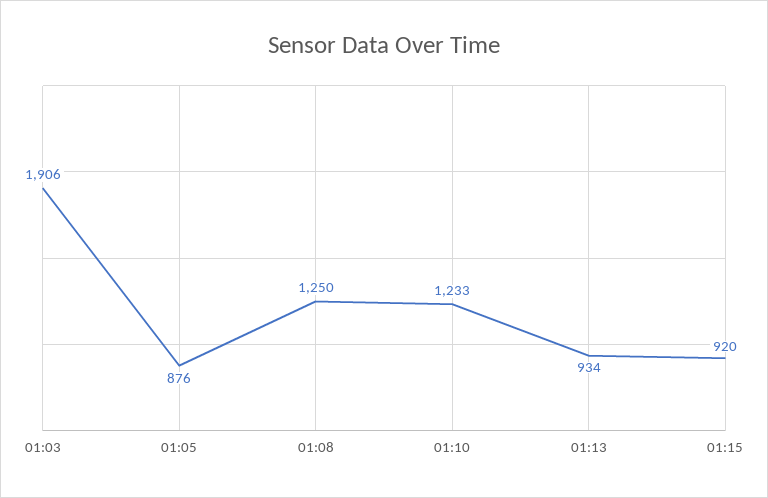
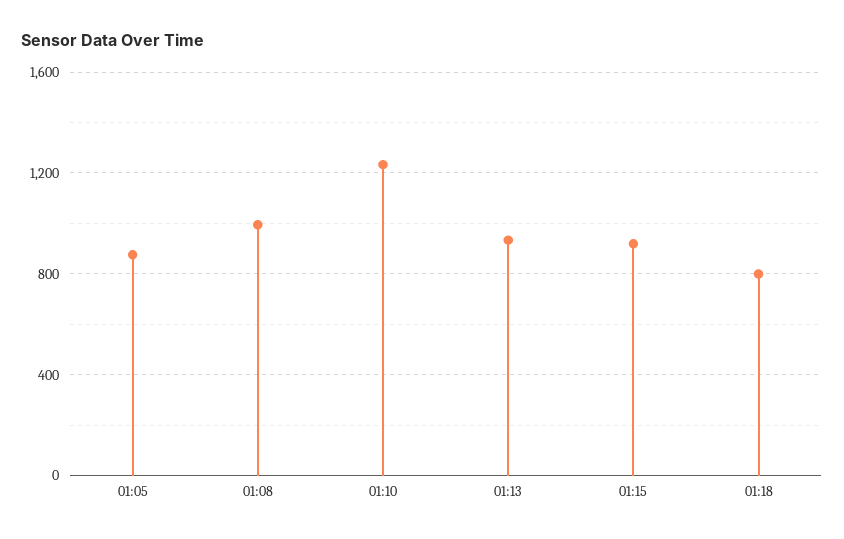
01:03: 1906 -> none
01:08: 1250 -> 1000
01:18: none -> 800

